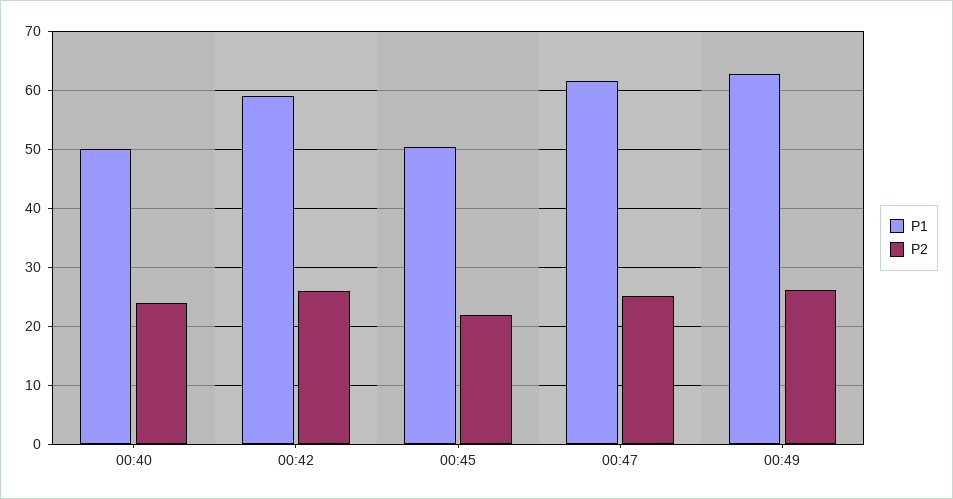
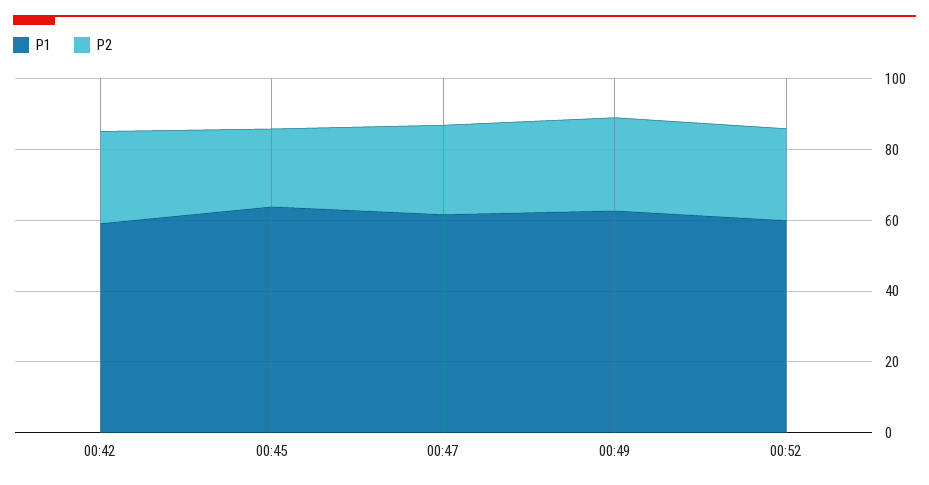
P1, 00:40: 50 -> none
P2, 00:40: 24 -> none
P1, 00:45: 50 -> 65
P1, 00:52: none -> 60
P2, 00:52: none -> 25

